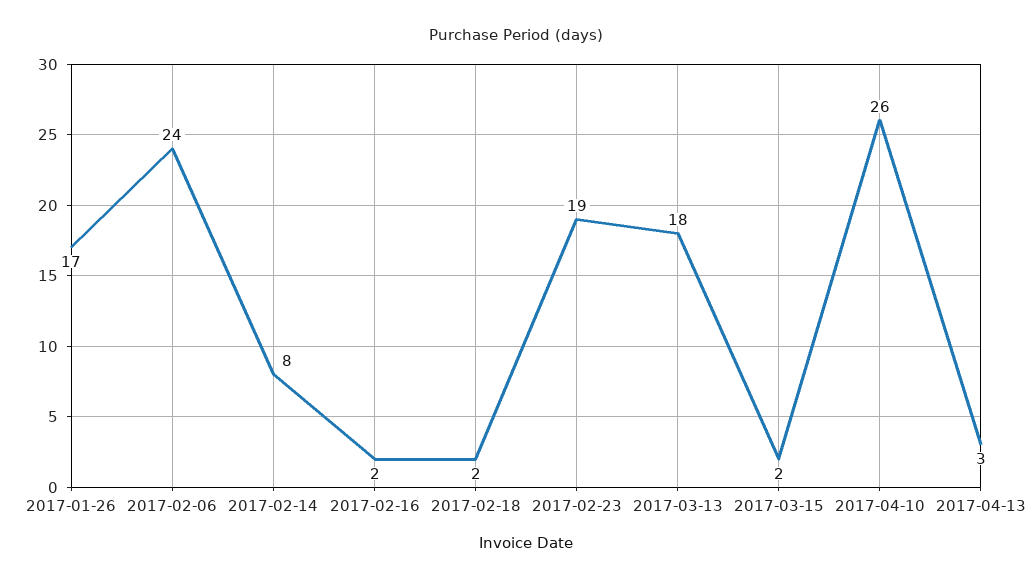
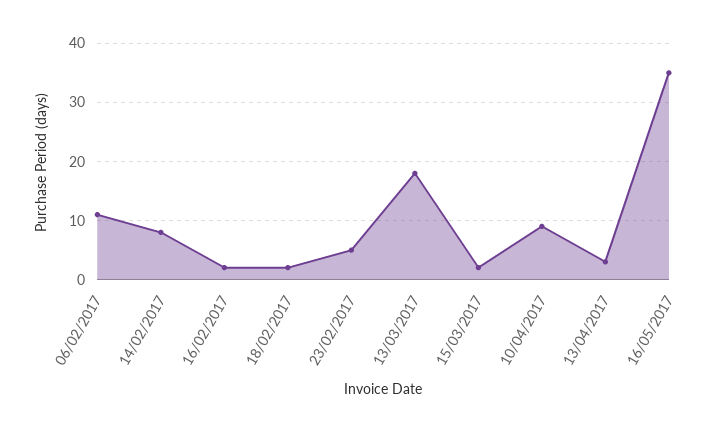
2017-01-26: 17 -> none
2017-02-06: 24 -> 10
2017-02-23: 19 -> 5
2017-04-10: 26 -> 10
16/05/2017: none -> 35

